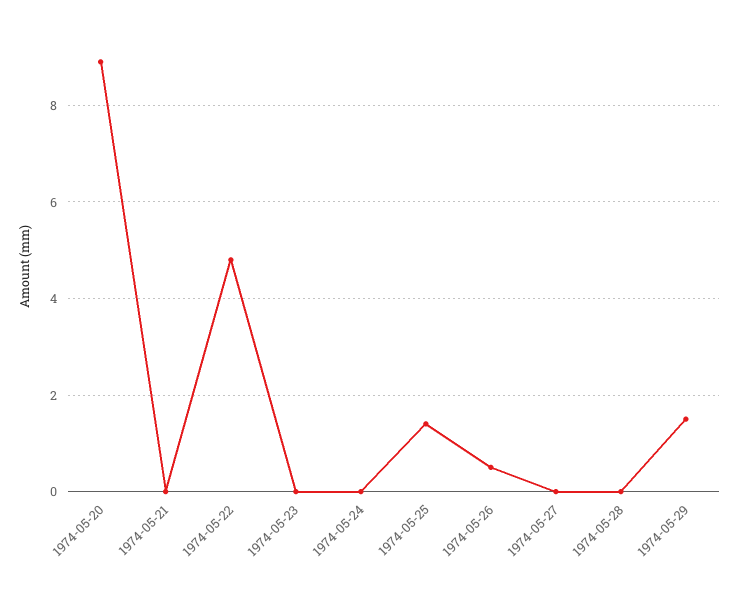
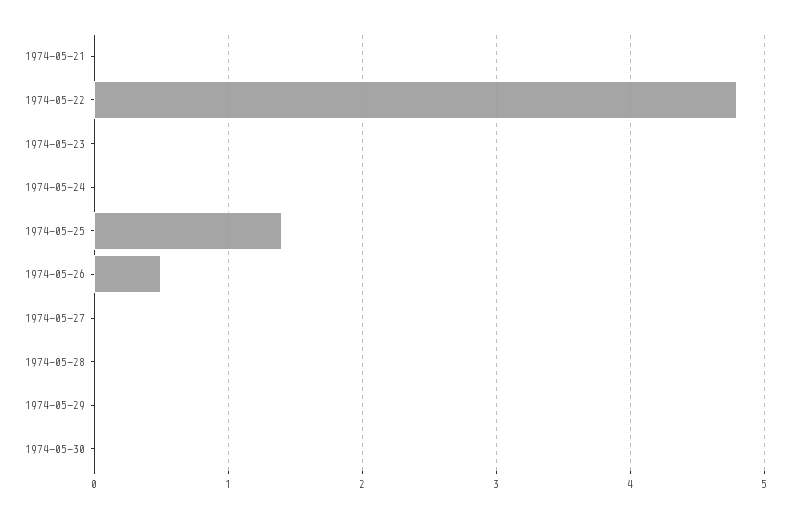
1974-05-20: 9 -> none
1974-05-29: 1.5 -> 0
1974-05-30: none -> 0

